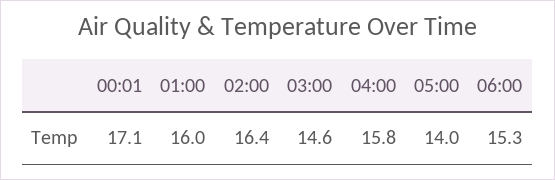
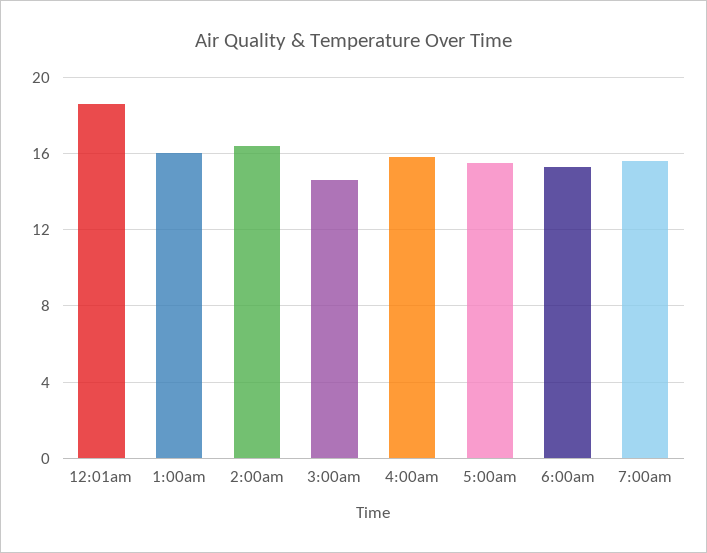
00:01: 17.1 -> 18.5
05:00: 14 -> 15.5
7:00am: none -> 15.5

